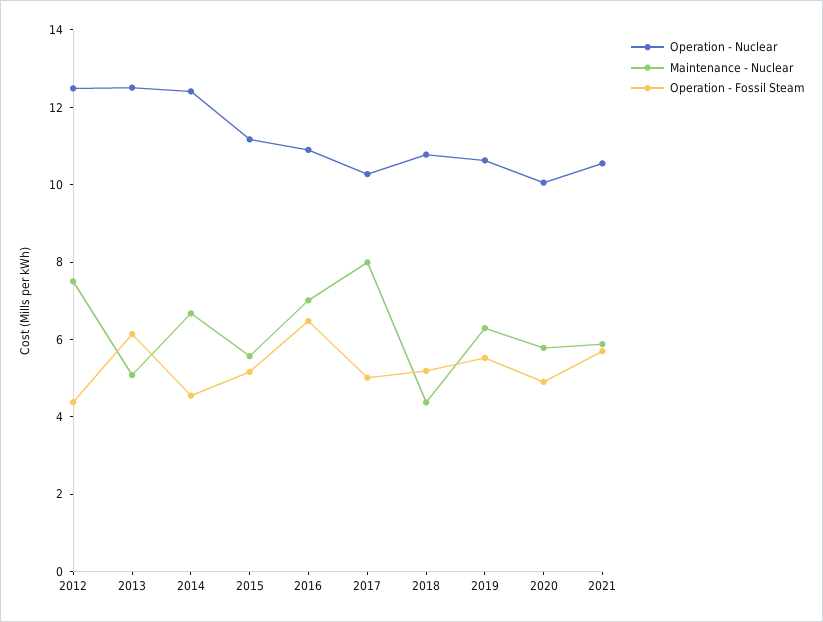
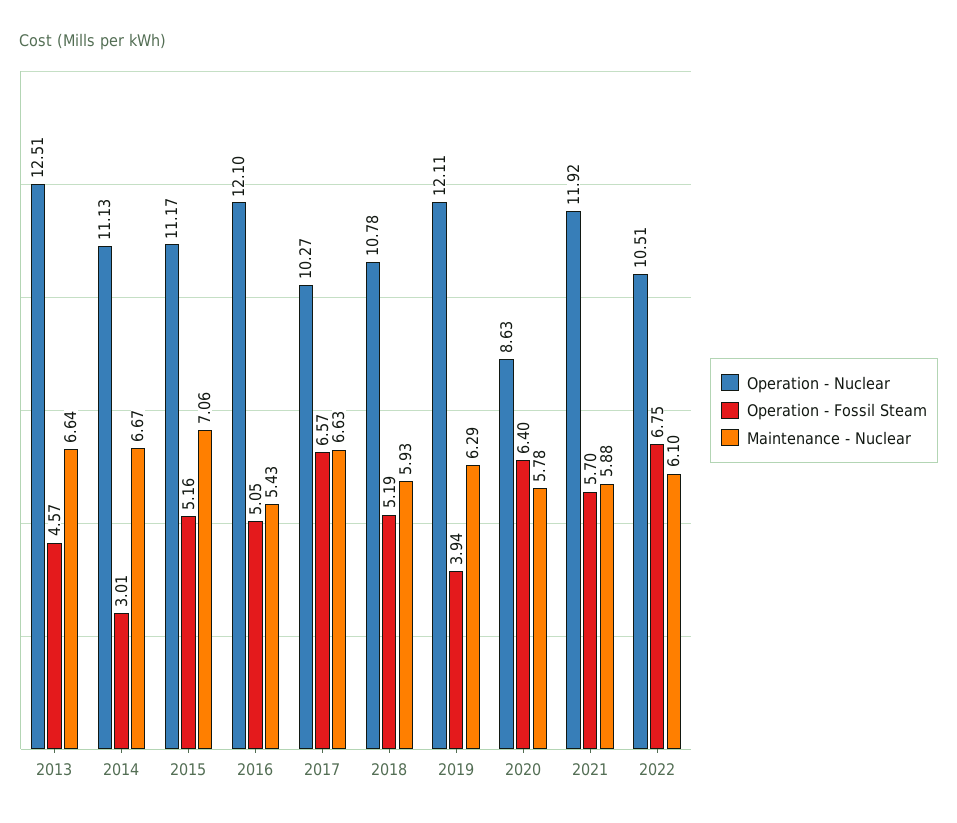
Operation - Nuclear, 2012: 12.5 -> none
Maintenance - Nuclear, 2012: 7.5 -> none
Operation - Fossil Steam, 2012: 4.5 -> none
Maintenance - Nuclear, 2013: 5 -> 6.64
Operation - Fossil Steam, 2013: 6 -> 4.57
Operation - Nuclear, 2014: 12.5 -> 11.13
Operation - Fossil Steam, 2014: 4.5 -> 3.01
Maintenance - Nuclear, 2015: 5.5 -> 7.06
Operation - Nuclear, 2016: 11 -> 12.1
Maintenance - Nuclear, 2016: 7 -> 5.43
Operation - Fossil Steam, 2016: 6.5 -> 5.05
Maintenance - Nuclear, 2017: 8 -> 6.63
Operation - Fossil Steam, 2017: 5 -> 6.57
Maintenance - Nuclear, 2018: 4.5 -> 5.93
Operation - Nuclear, 2019: 10.5 -> 12.11
Operation - Fossil Steam, 2019: 5.5 -> 3.94
Operation - Nuclear, 2020: 10 -> 8.63
Operation - Fossil Steam, 2020: 5 -> 6.4
Operation - Nuclear, 2021: 10.5 -> 11.92
Operation - Nuclear, 2022: none -> 10.51
Operation - Fossil Steam, 2022: none -> 6.75
Maintenance - Nuclear, 2022: none -> 6.1

